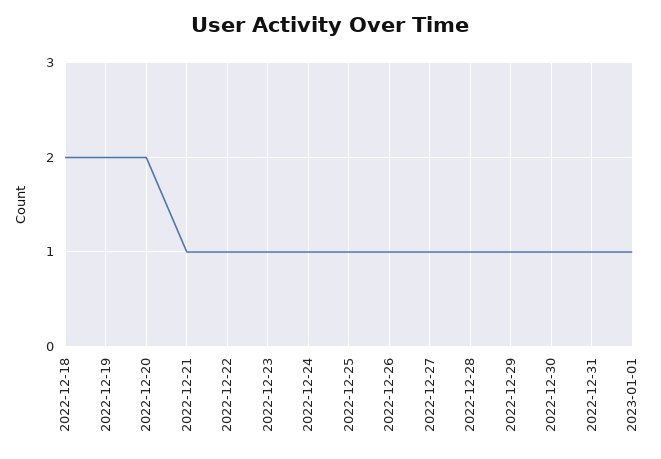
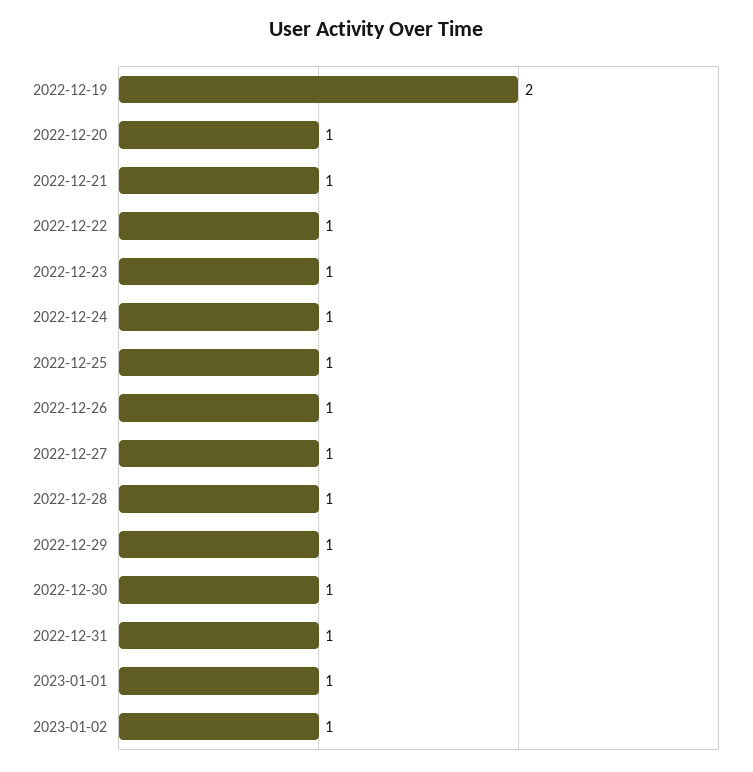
2022-12-18: 2 -> none
2022-12-20: 2 -> 1
2023-01-02: none -> 1

